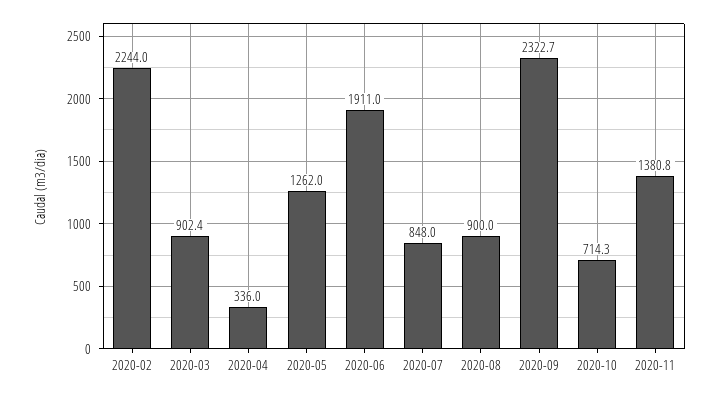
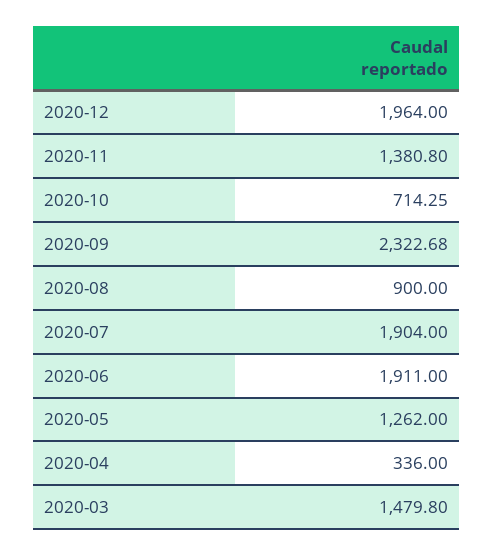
2020-02: 2244 -> none
2020-03: 902.4 -> 1479.8
2020-07: 848 -> 1904
2020-12: none -> 1964

